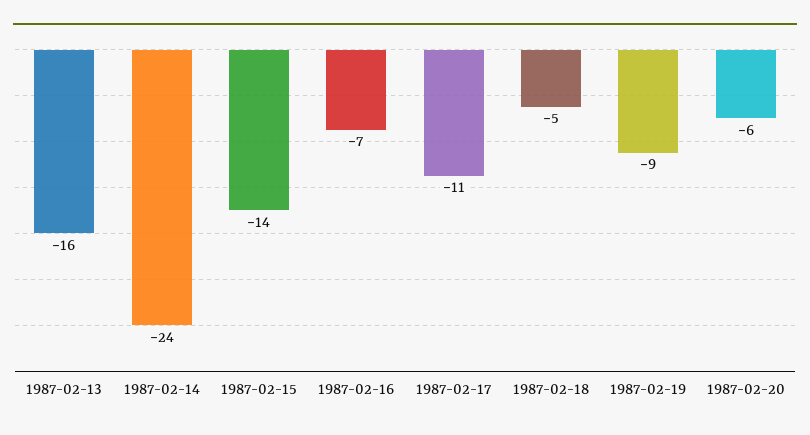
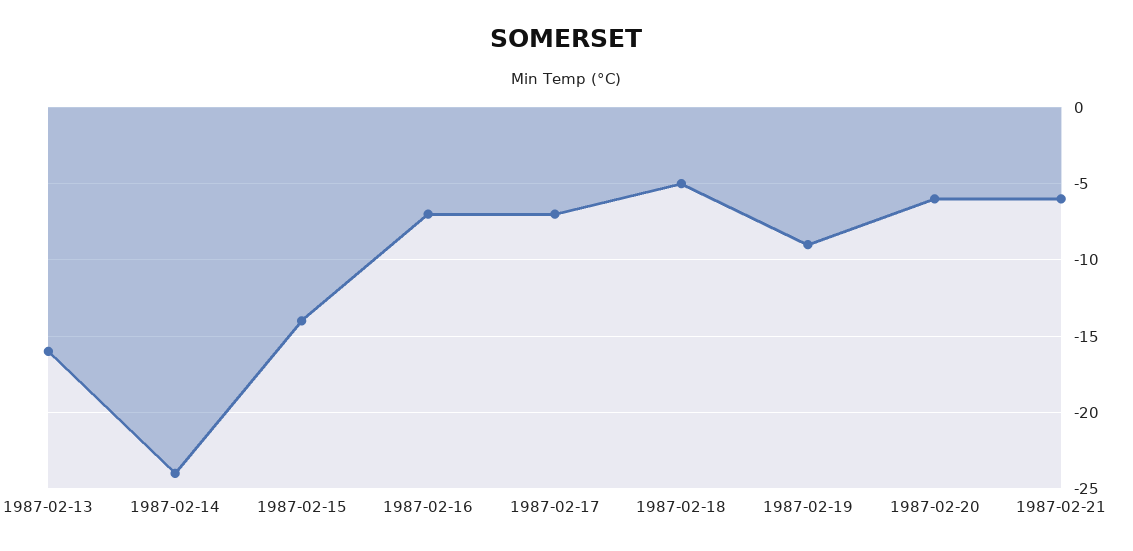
1987-02-17: -11 -> -7
1987-02-21: none -> -6

